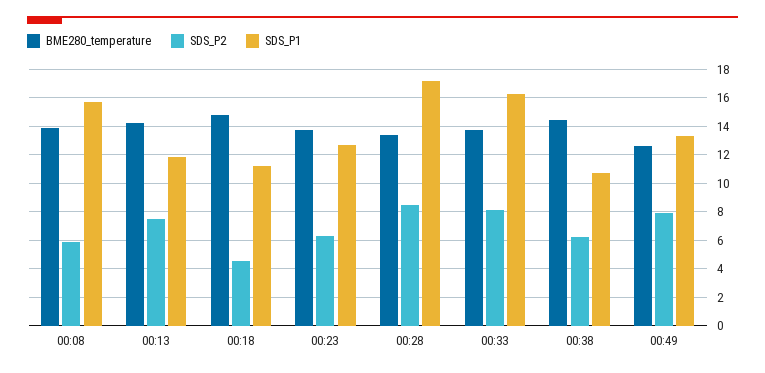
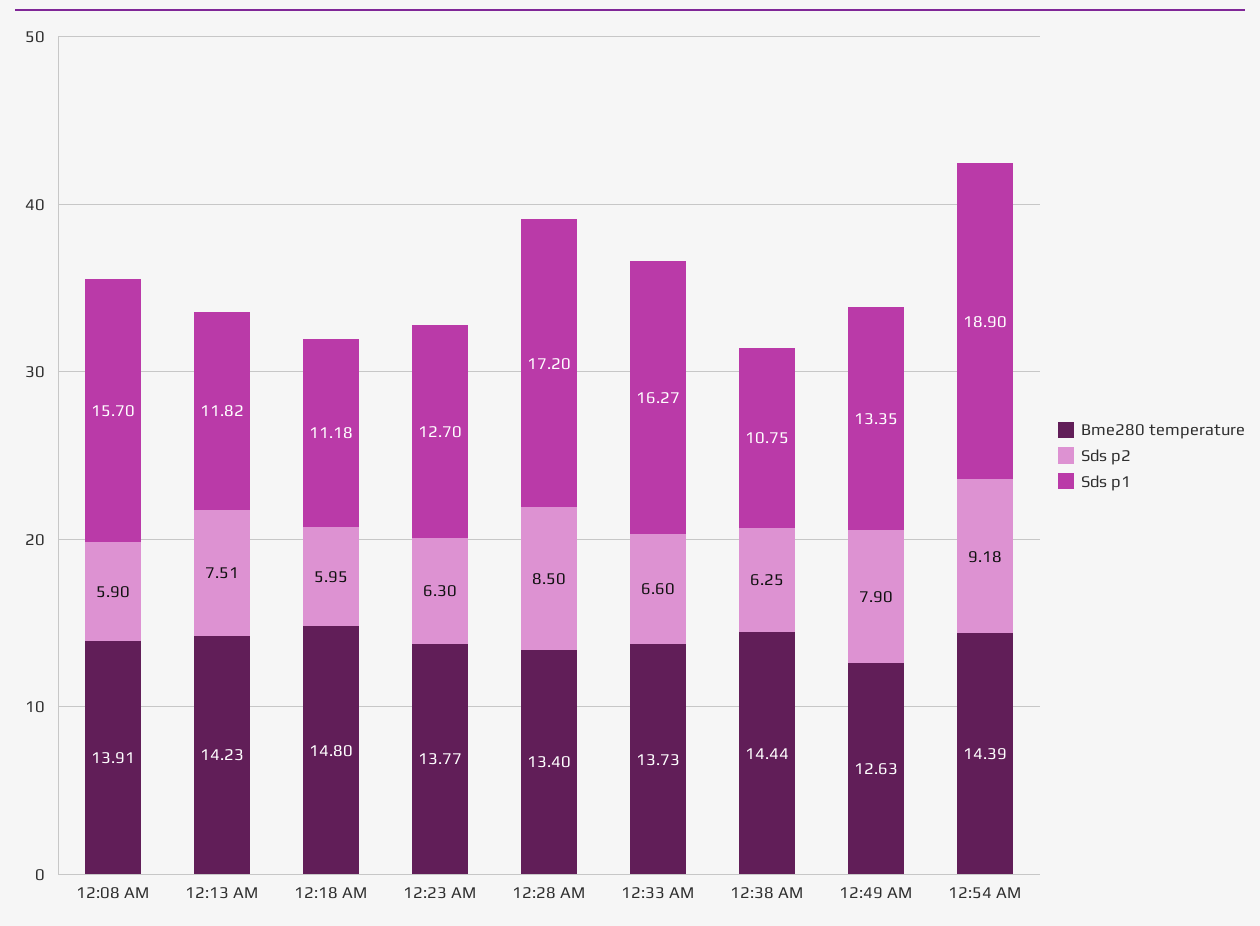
SDS_P2, 00:18: 4.5 -> 5.95
SDS_P2, 00:33: 8 -> 6.6
BME280_temperature, 12:54 AM: none -> 14.39
SDS_P2, 12:54 AM: none -> 9.18
SDS_P1, 12:54 AM: none -> 18.9

